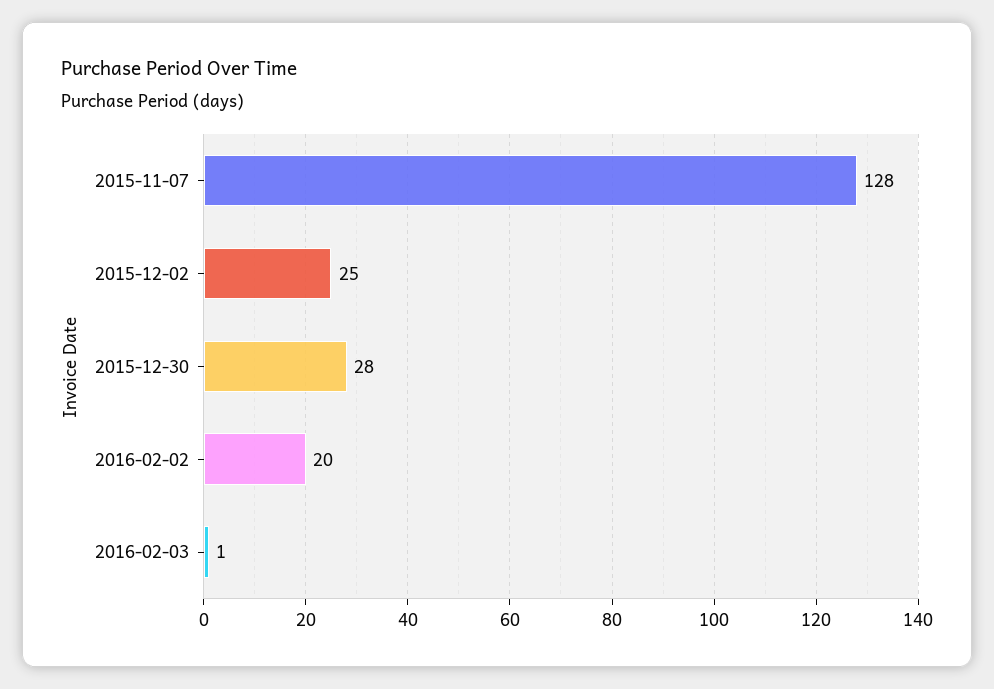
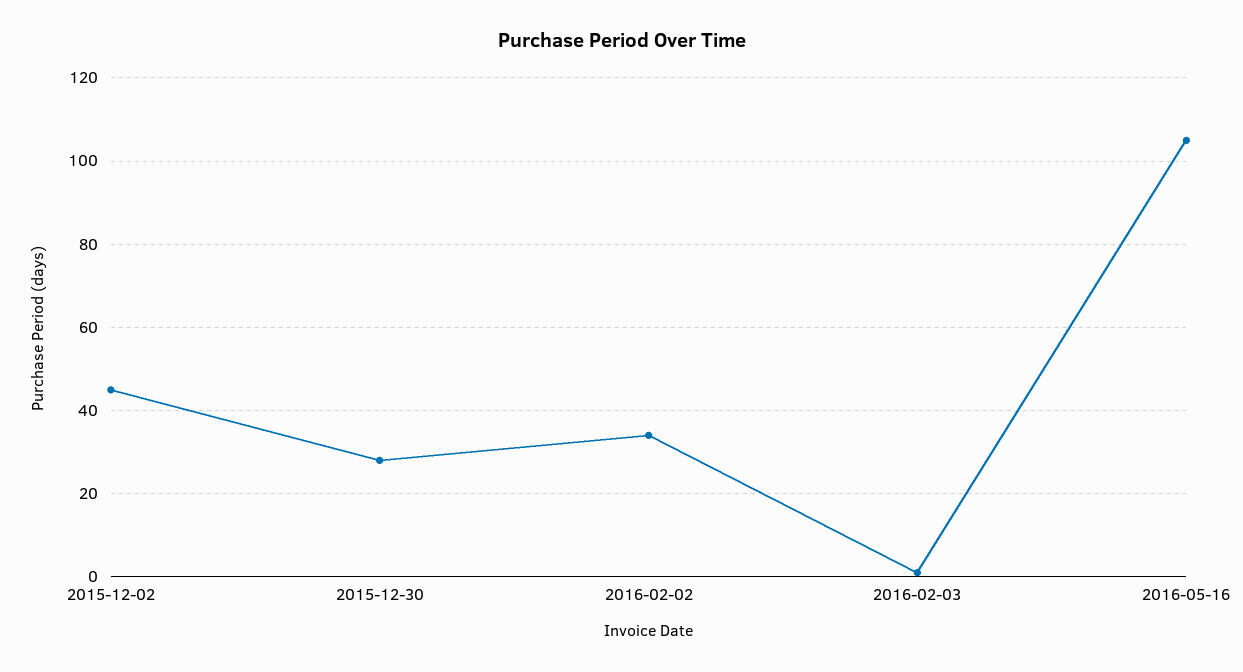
2015-11-07: 128 -> none
2015-12-02: 25 -> 45
2016-02-02: 20 -> 35
2016-05-16: none -> 105

